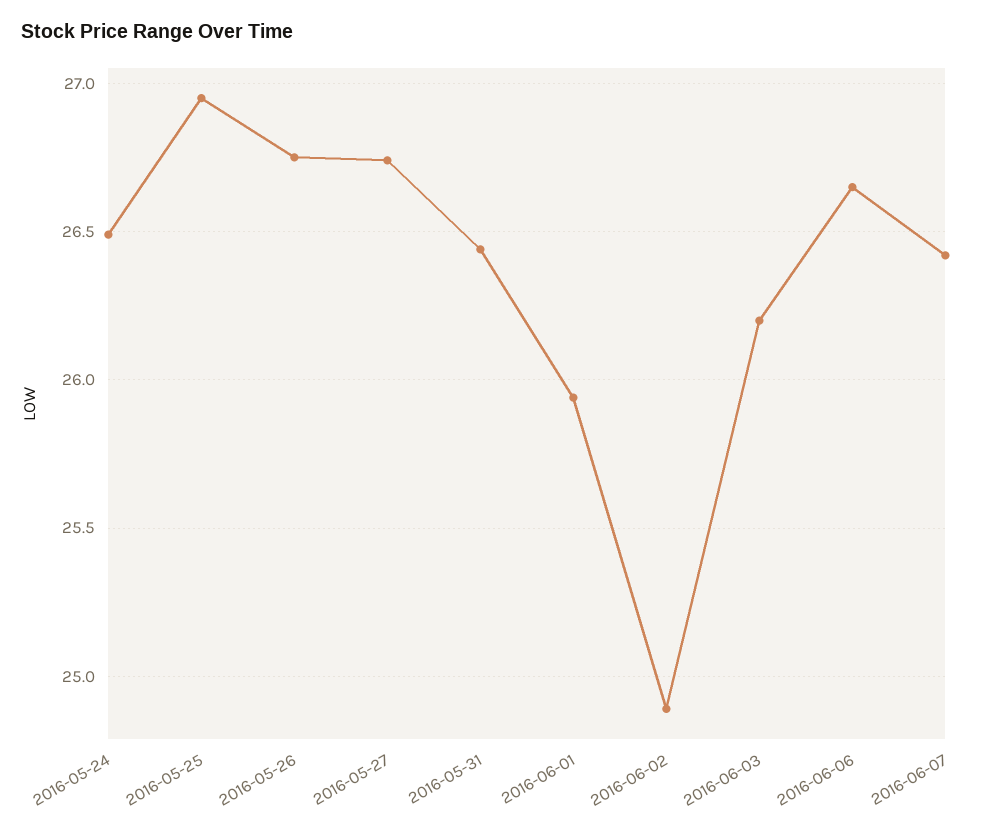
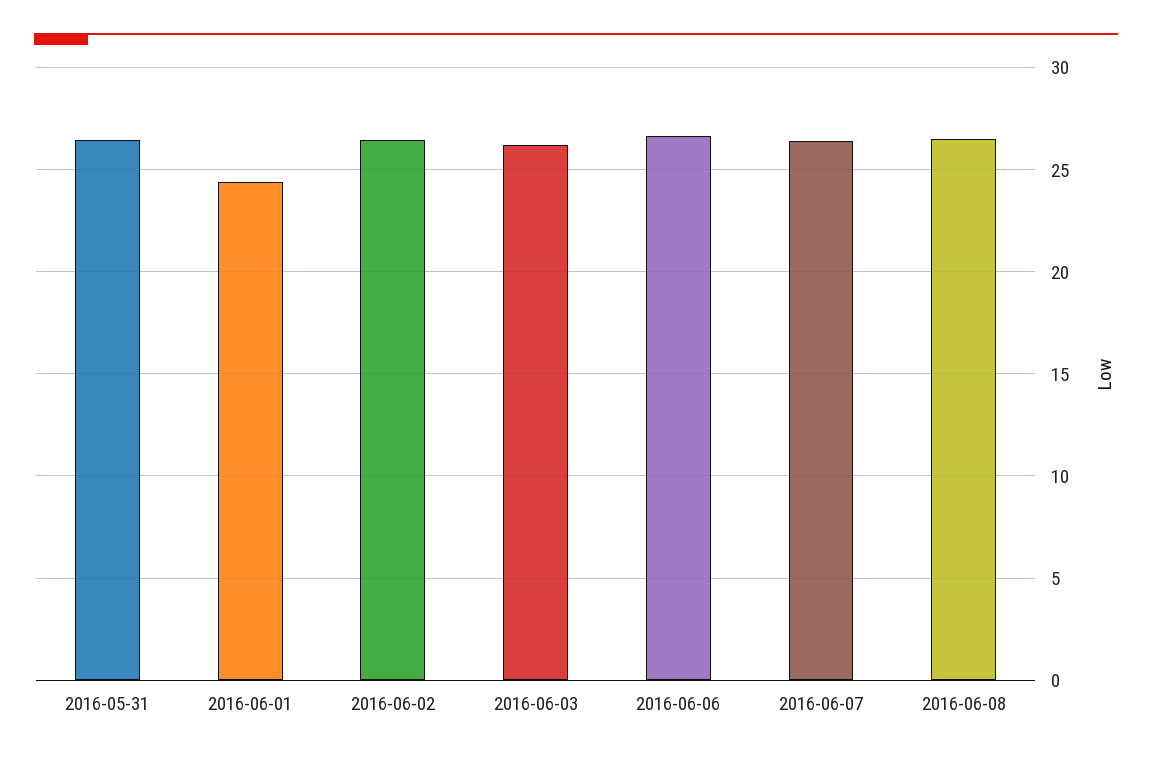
2016-05-24: 26.5 -> none
2016-05-25: 26.95 -> none
2016-05-26: 26.75 -> none
2016-05-27: 26.75 -> none
2016-06-01: 25.95 -> 24.5
2016-06-02: 24.9 -> 26.5
2016-06-08: none -> 26.5

